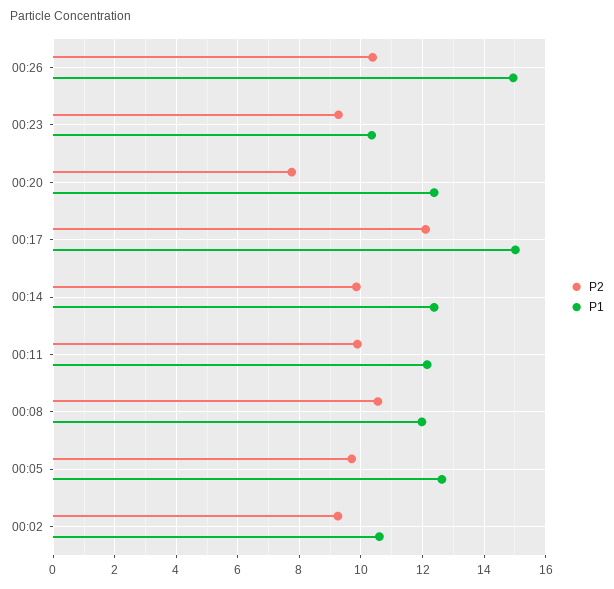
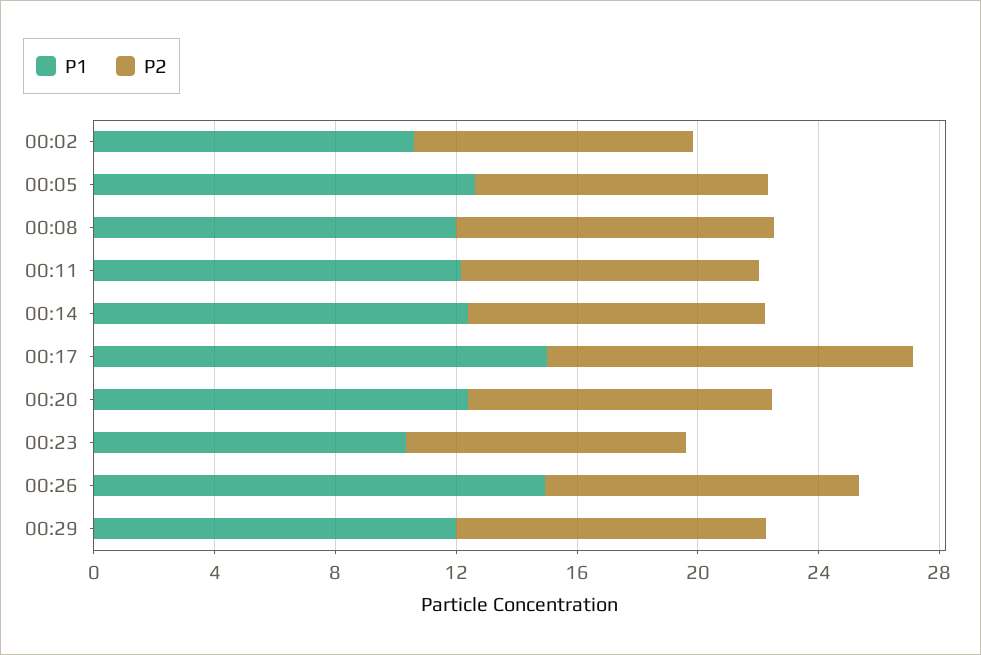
P2, 00:20: 7.8 -> 10
P1, 00:29: none -> 12
P2, 00:29: none -> 10

